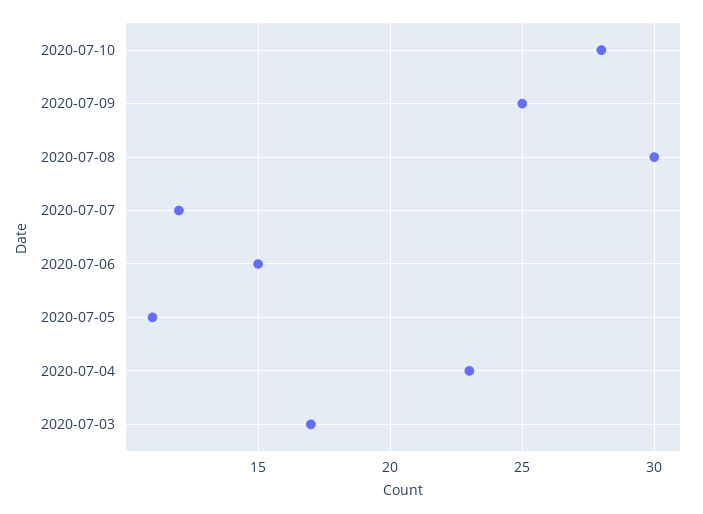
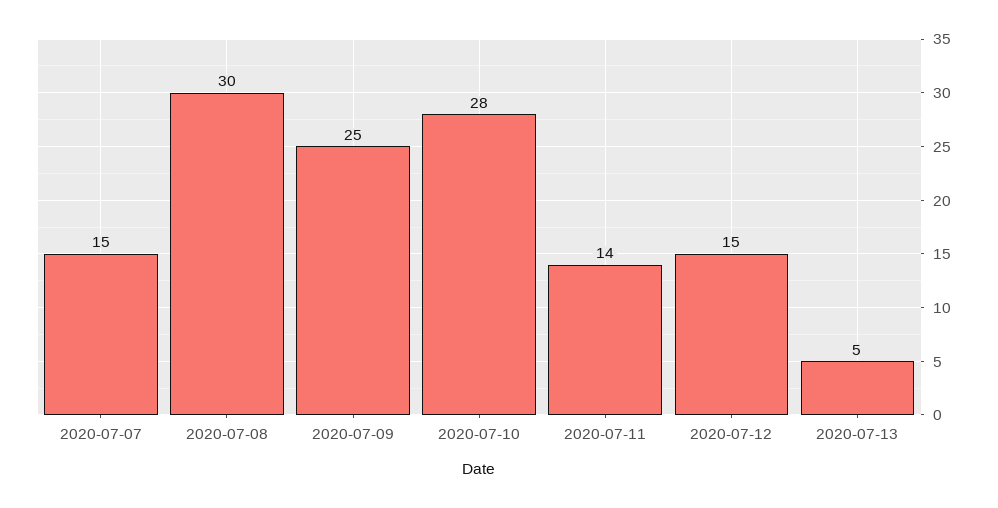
2020-07-07: 12 -> 15
2020-07-06: 15 -> none
2020-07-05: 11 -> none
2020-07-04: 23 -> none
2020-07-03: 17 -> none
2020-07-11: none -> 14
2020-07-12: none -> 15
2020-07-13: none -> 5

